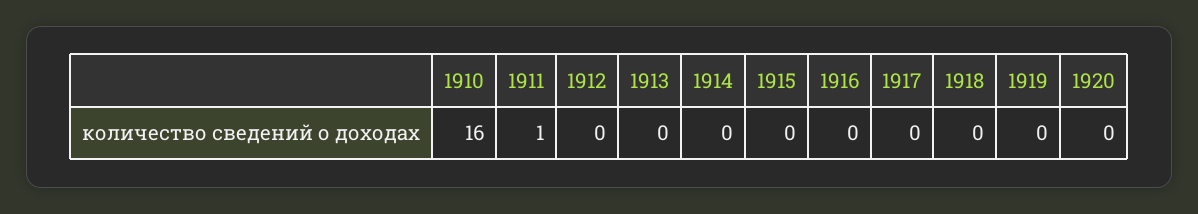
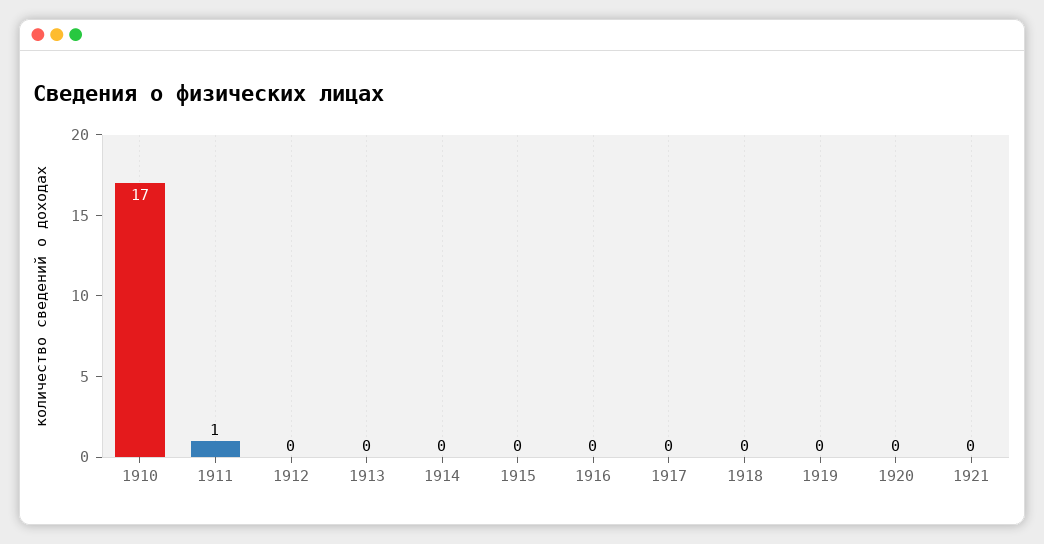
1910: 16 -> 17
1921: none -> 0

